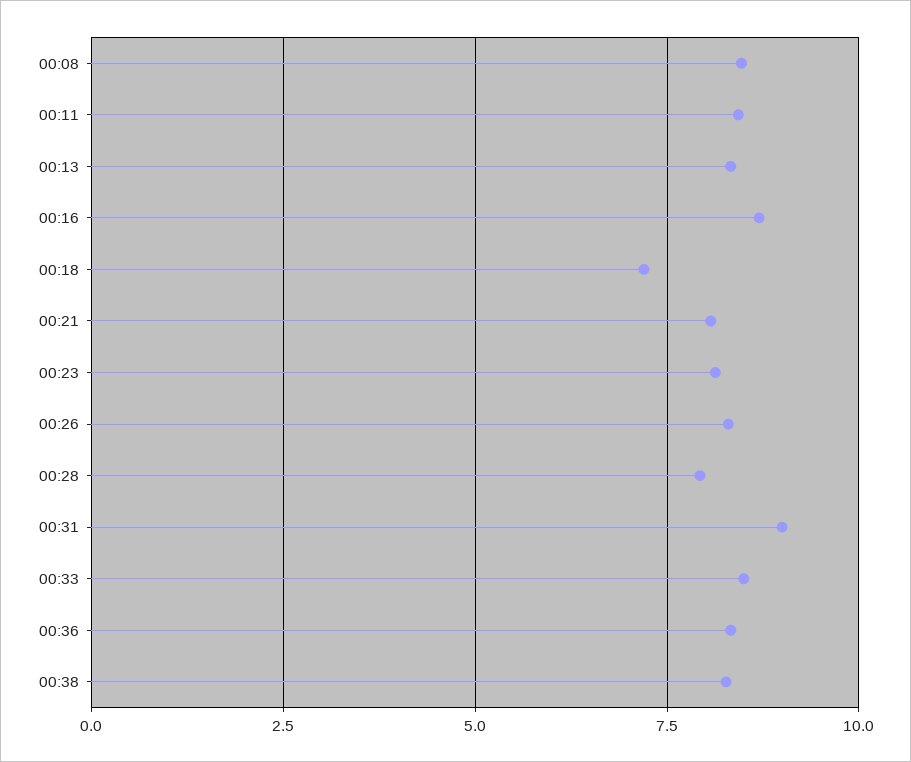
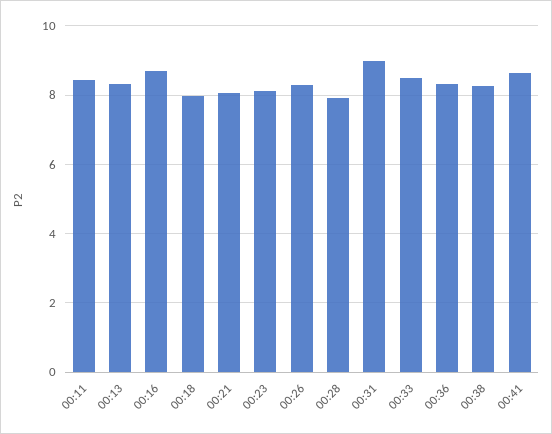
00:08: 8.5 -> none
00:18: 7.25 -> 8
00:41: none -> 8.6

